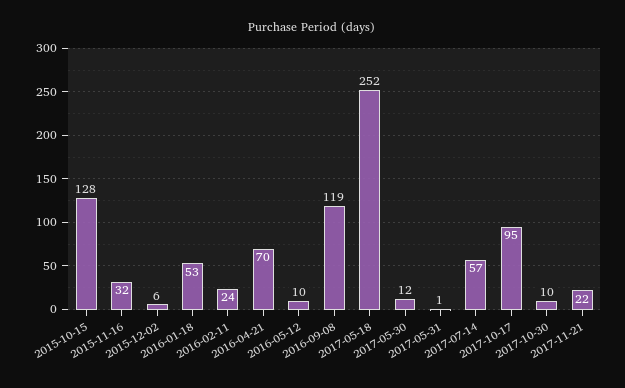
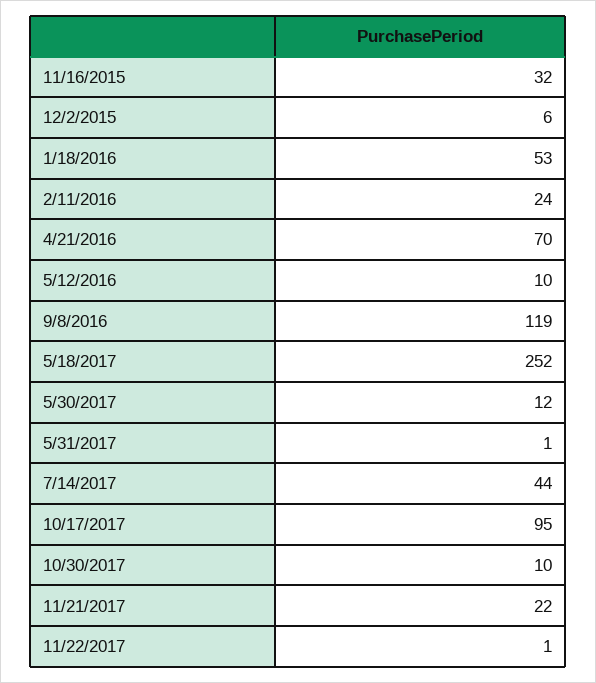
2015-10-15: 128 -> none
2017-07-14: 57 -> 44
11/22/2017: none -> 1

